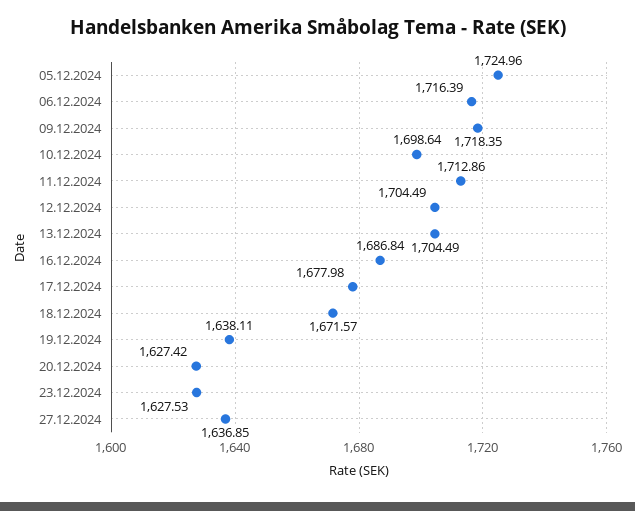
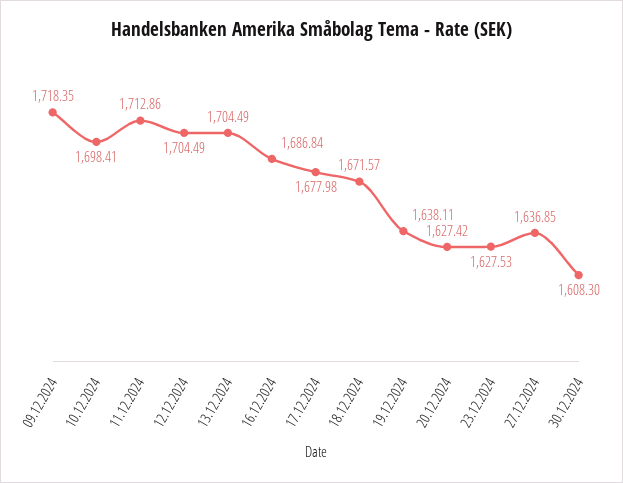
05.12.2024: 1724.96 -> none
06.12.2024: 1716.39 -> none
10.12.2024: 1698.64 -> 1698.41
30.12.2024: none -> 1608.3

